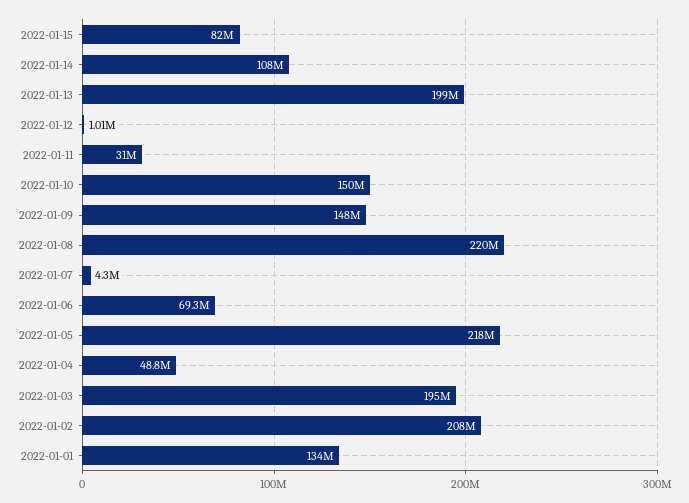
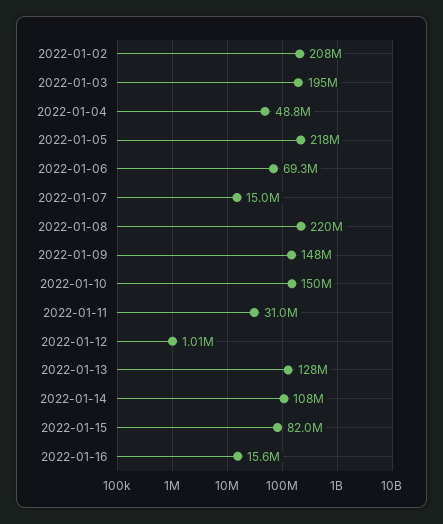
2022-01-13: 199000000 -> 128000000
2022-01-07: 4300000 -> 15000000
2022-01-01: 134000000 -> none
2022-01-16: none -> 15600000

